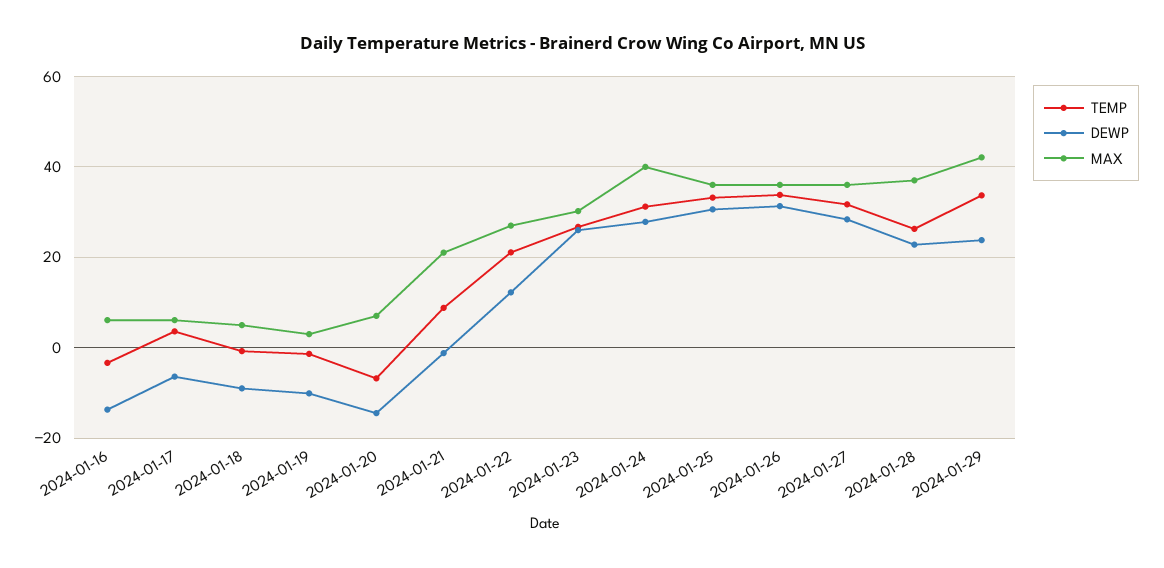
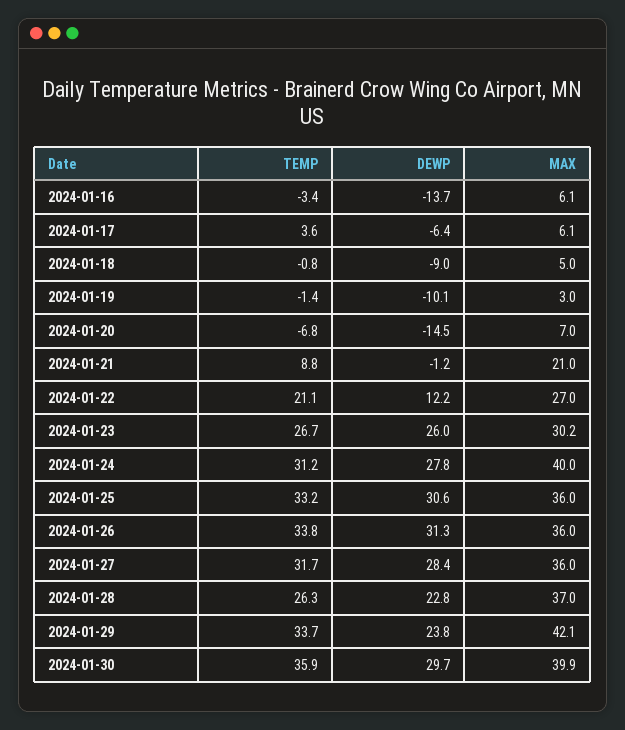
TEMP, 2024-01-30: none -> 35.9
DEWP, 2024-01-30: none -> 29.7
MAX, 2024-01-30: none -> 39.9

